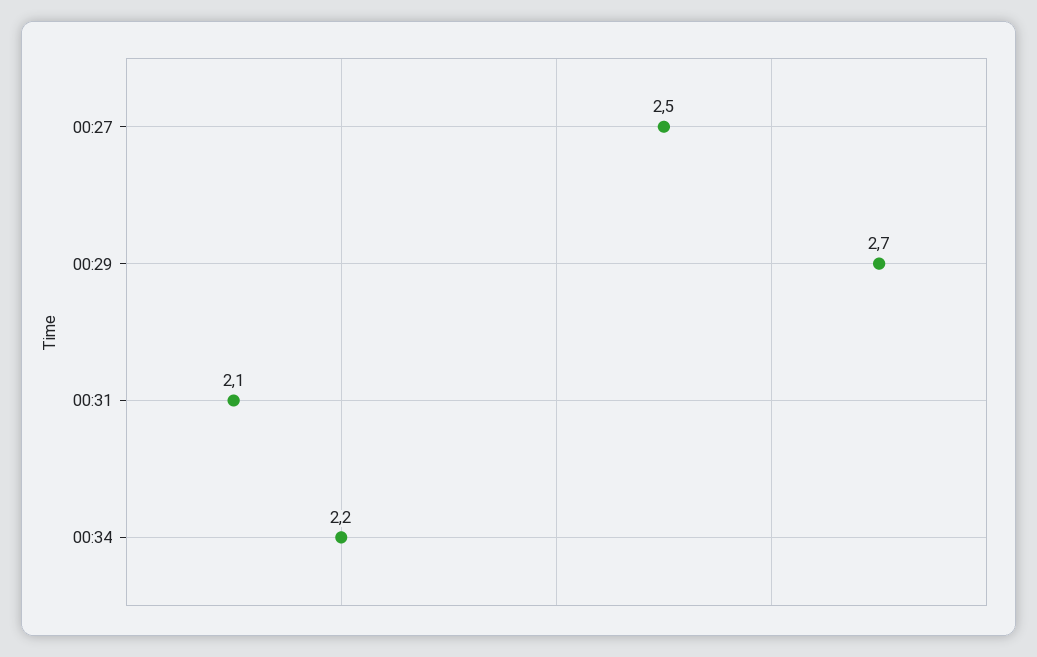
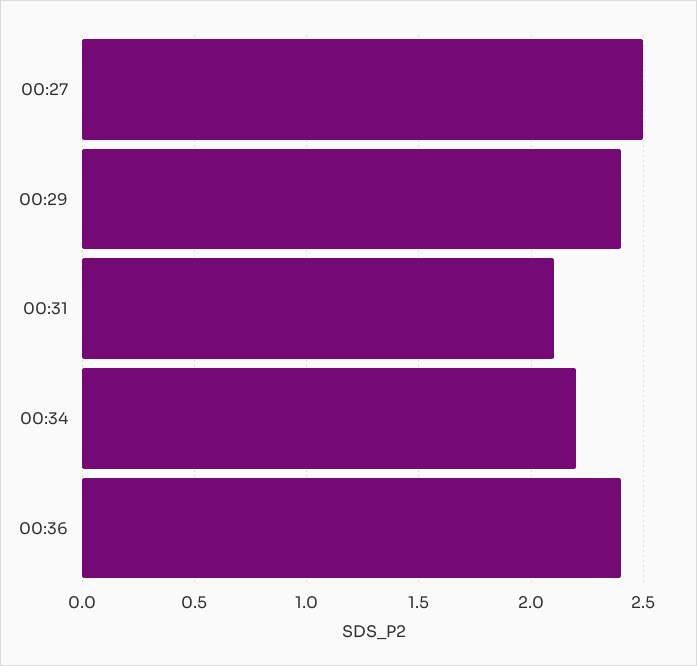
00:29: 2.7 -> 2.4
00:36: none -> 2.4

